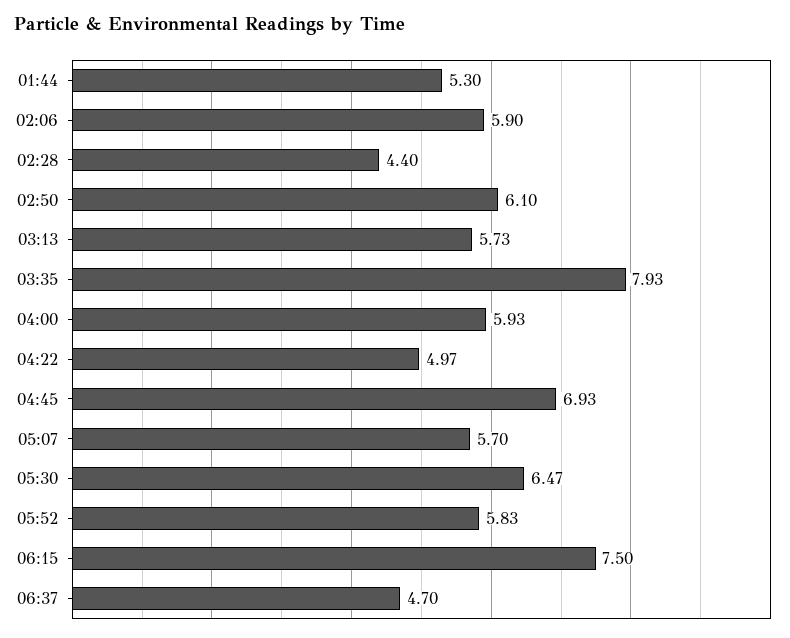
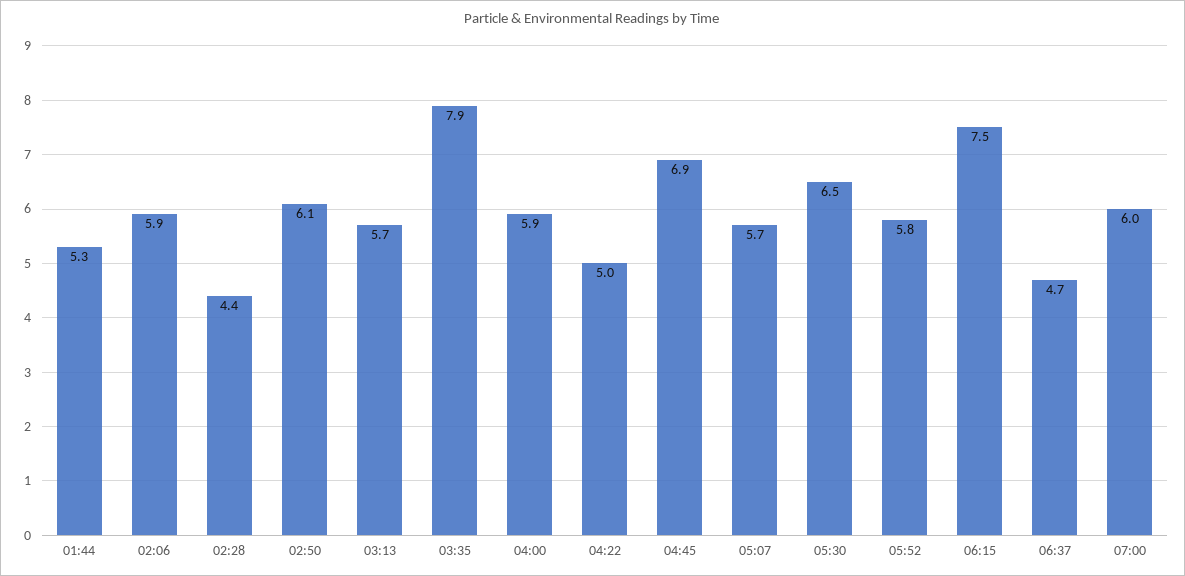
07:00: none -> 6

